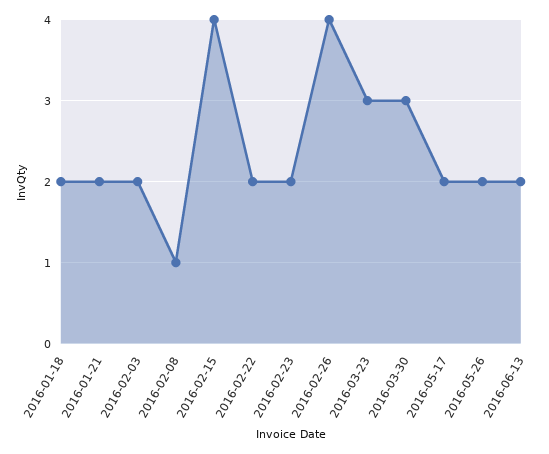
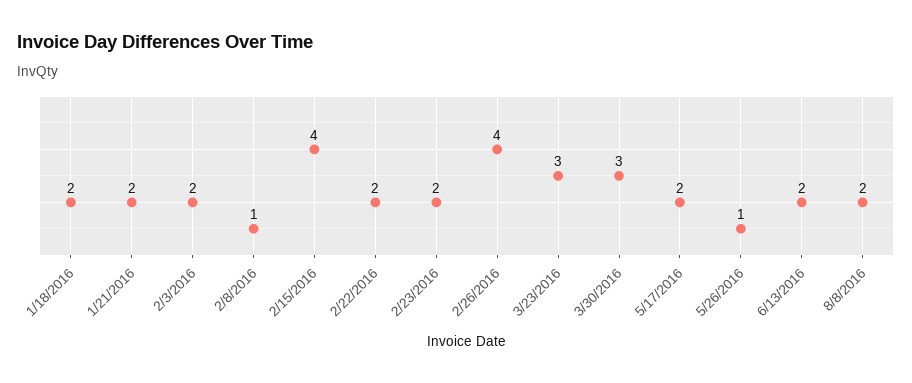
2016-05-26: 2 -> 1
8/8/2016: none -> 2

